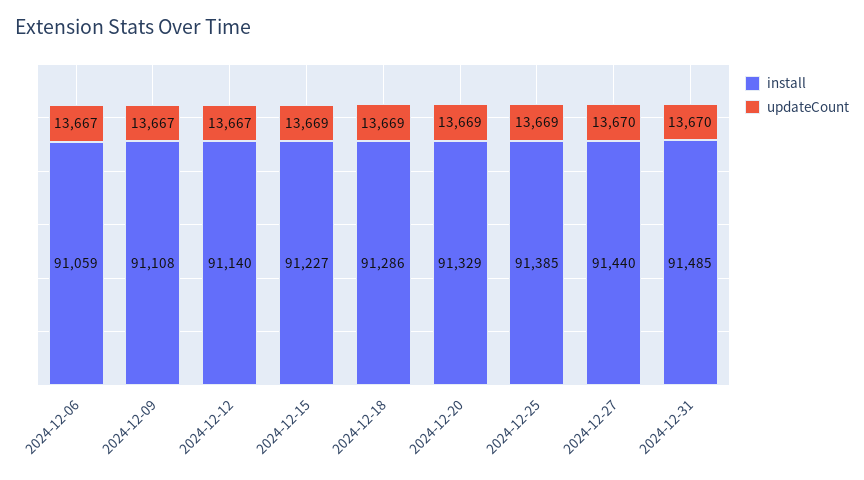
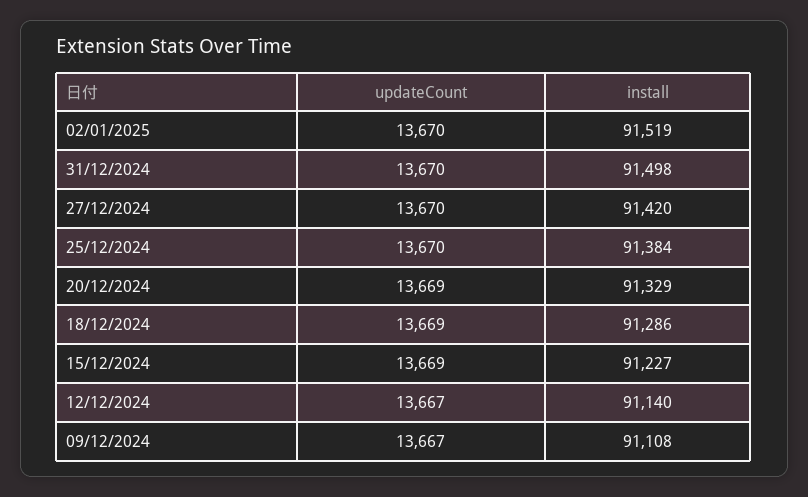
install, 2024-12-06: 91059 -> none
updateCount, 2024-12-06: 13667 -> none
install, 2024-12-25: 91385 -> 91384
updateCount, 2024-12-25: 13669 -> 13670
install, 2024-12-27: 91440 -> 91420
install, 2024-12-31: 91485 -> 91498
updateCount, 02/01/2025: none -> 13670
install, 02/01/2025: none -> 91519

